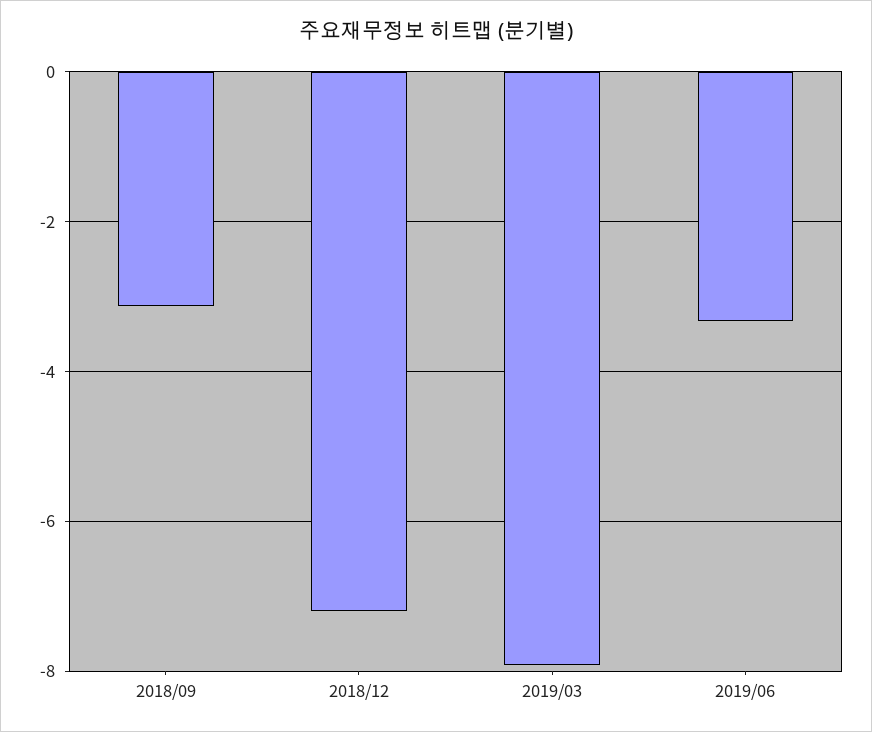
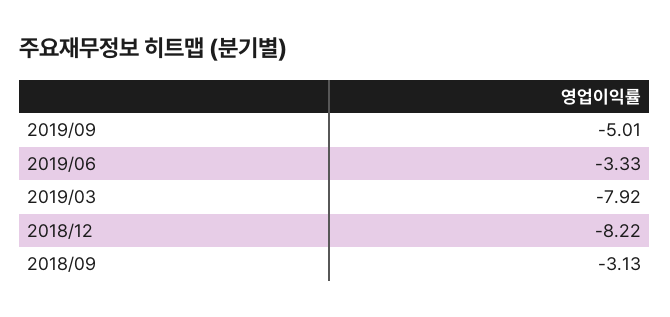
2018/12: -7.2 -> -8.22
2019/09: none -> -5.01

